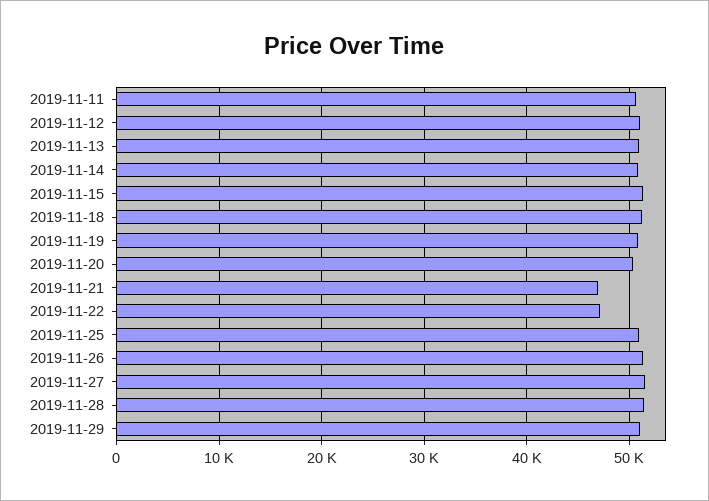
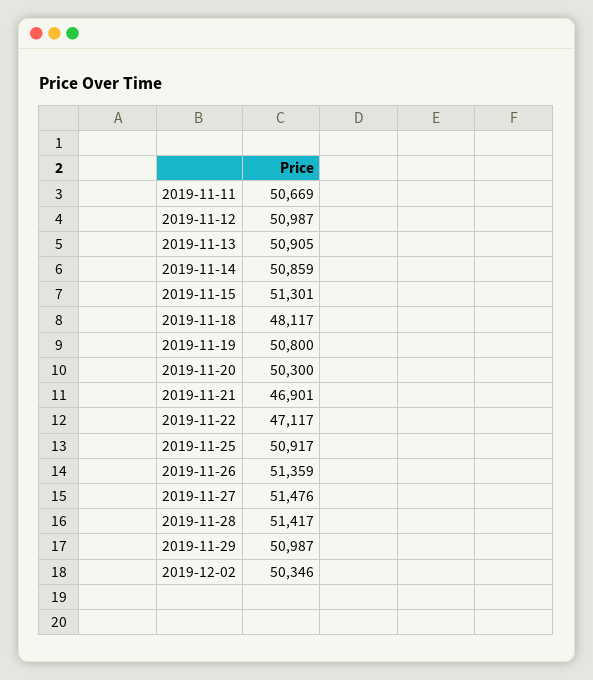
2019-11-18: 51000 -> 48117
2019-12-02: none -> 50346

